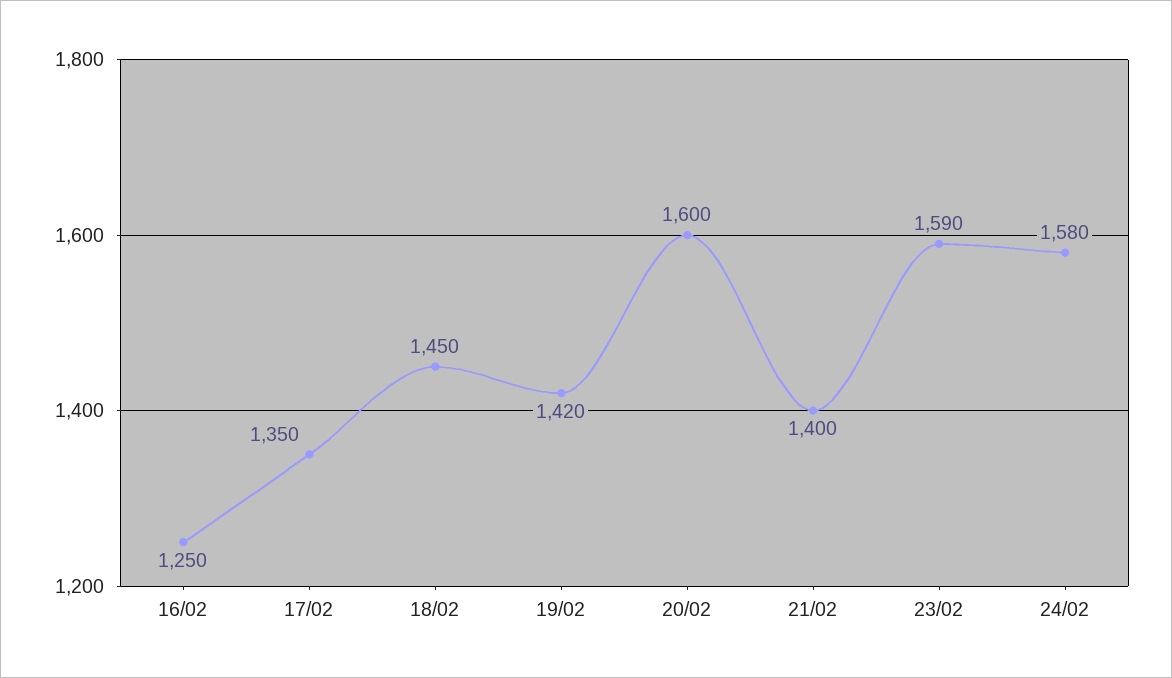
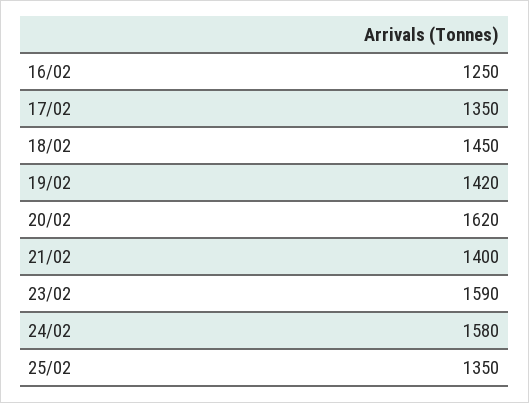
20/02: 1600 -> 1620
25/02: none -> 1350

